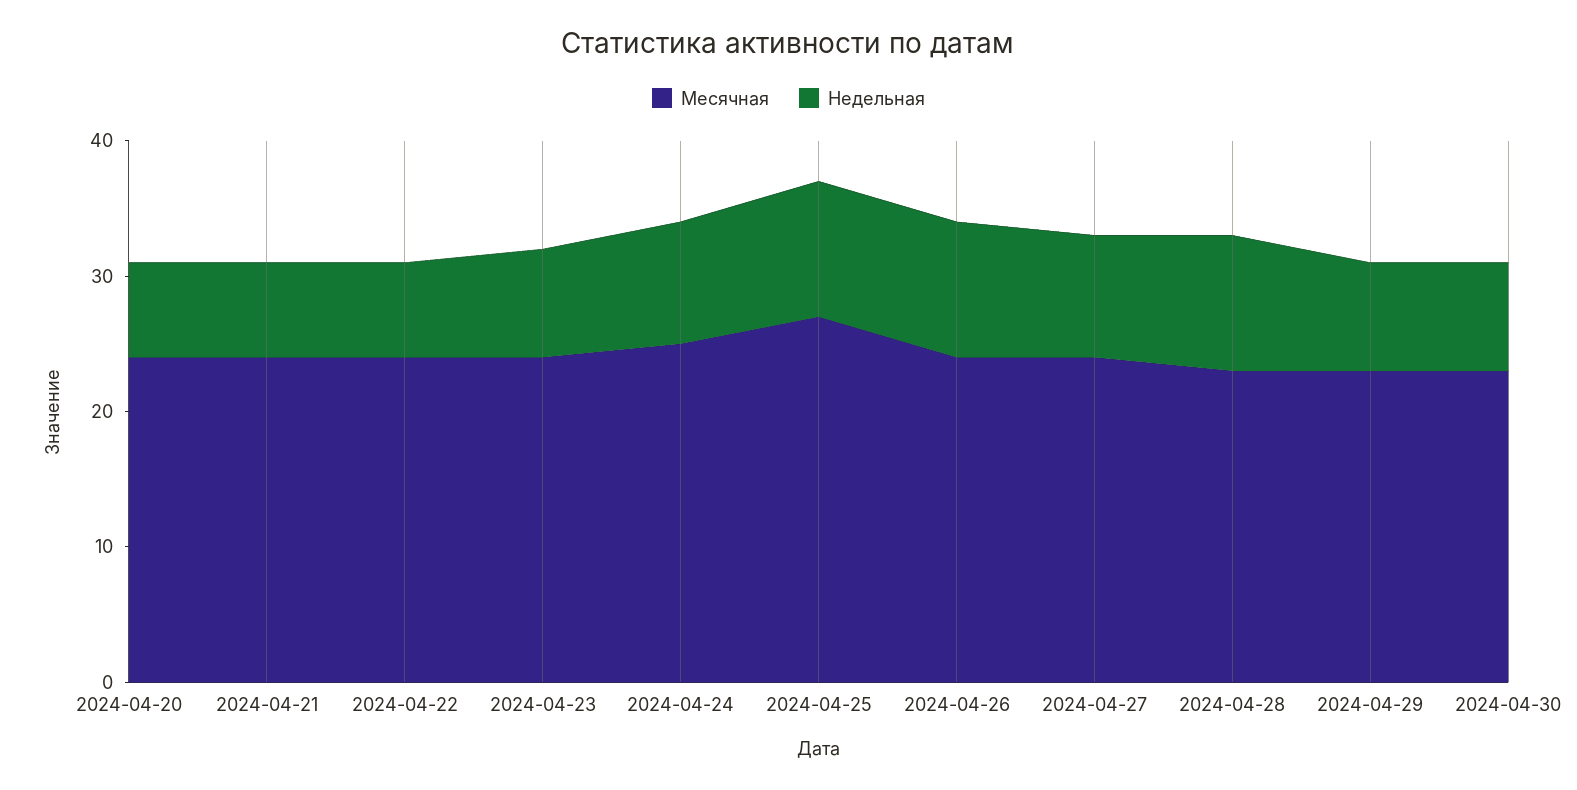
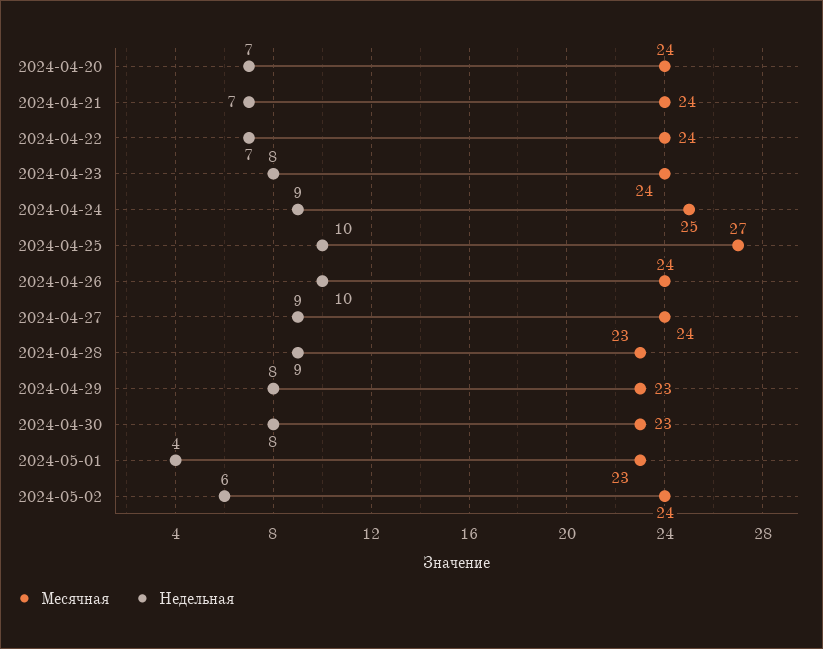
Недельная, 2024-04-28: 10 -> 9
Месячная, 2024-05-01: none -> 23
Недельная, 2024-05-01: none -> 4
Месячная, 2024-05-02: none -> 24
Недельная, 2024-05-02: none -> 6

